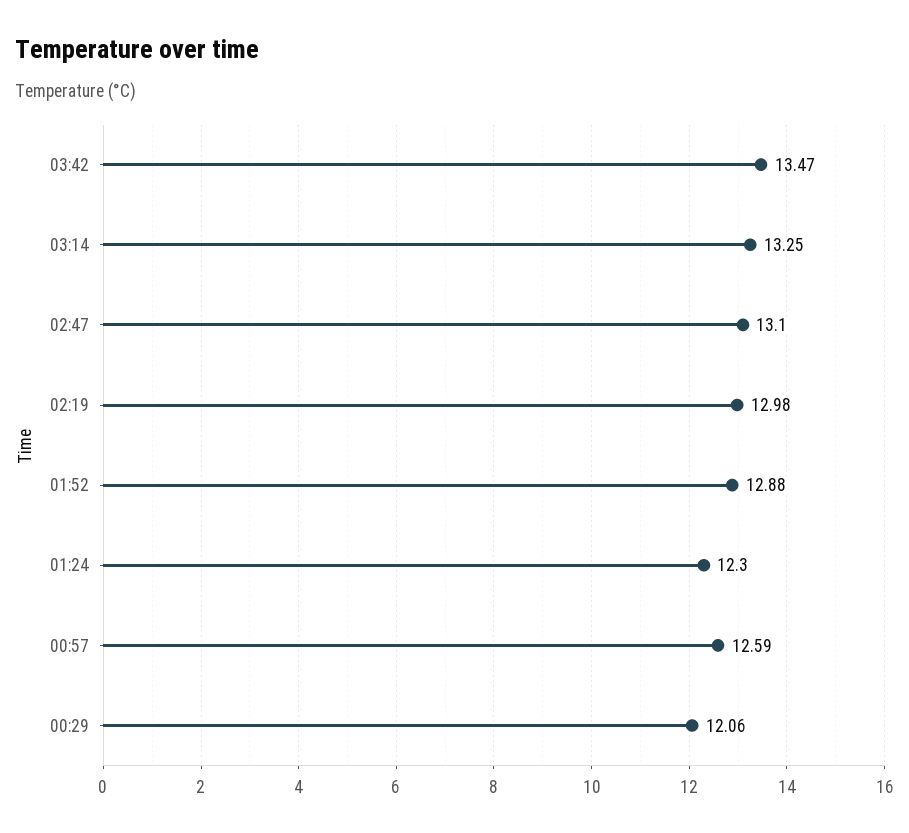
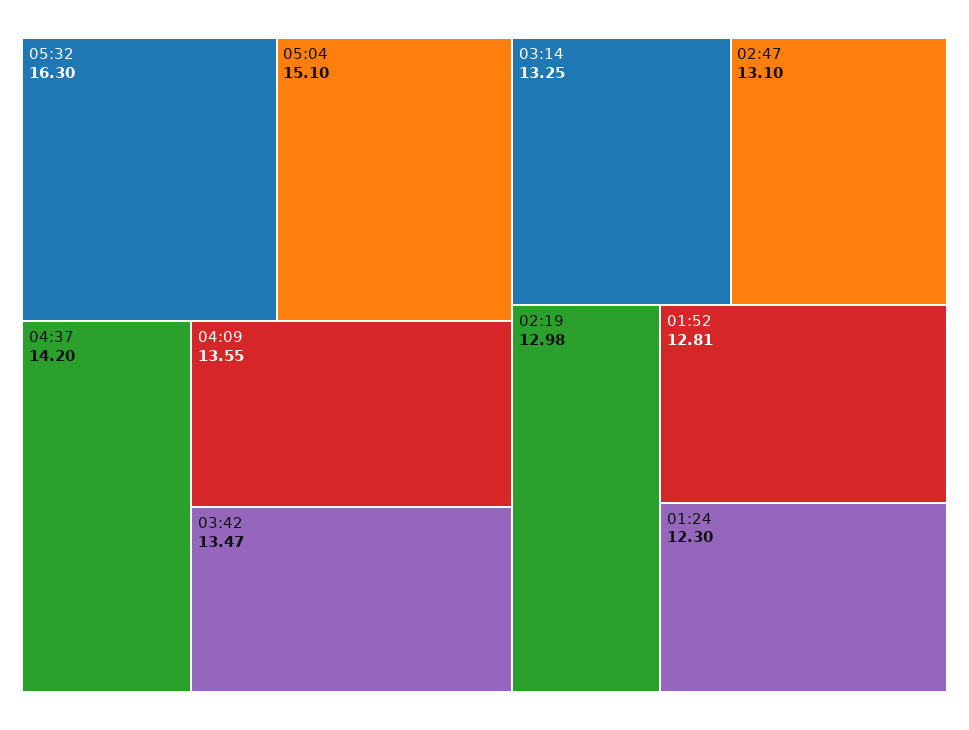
01:52: 12.88 -> 12.81
00:57: 12.59 -> none
00:29: 12.06 -> none
05:32: none -> 16.3
05:04: none -> 15.1
04:37: none -> 14.2
04:09: none -> 13.55

